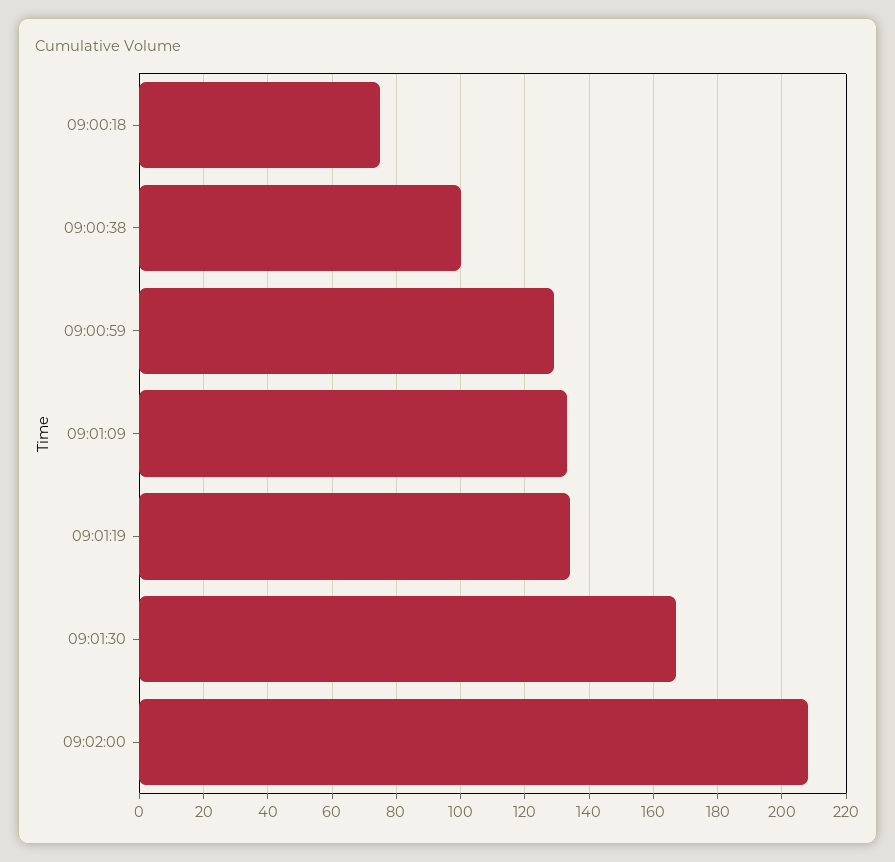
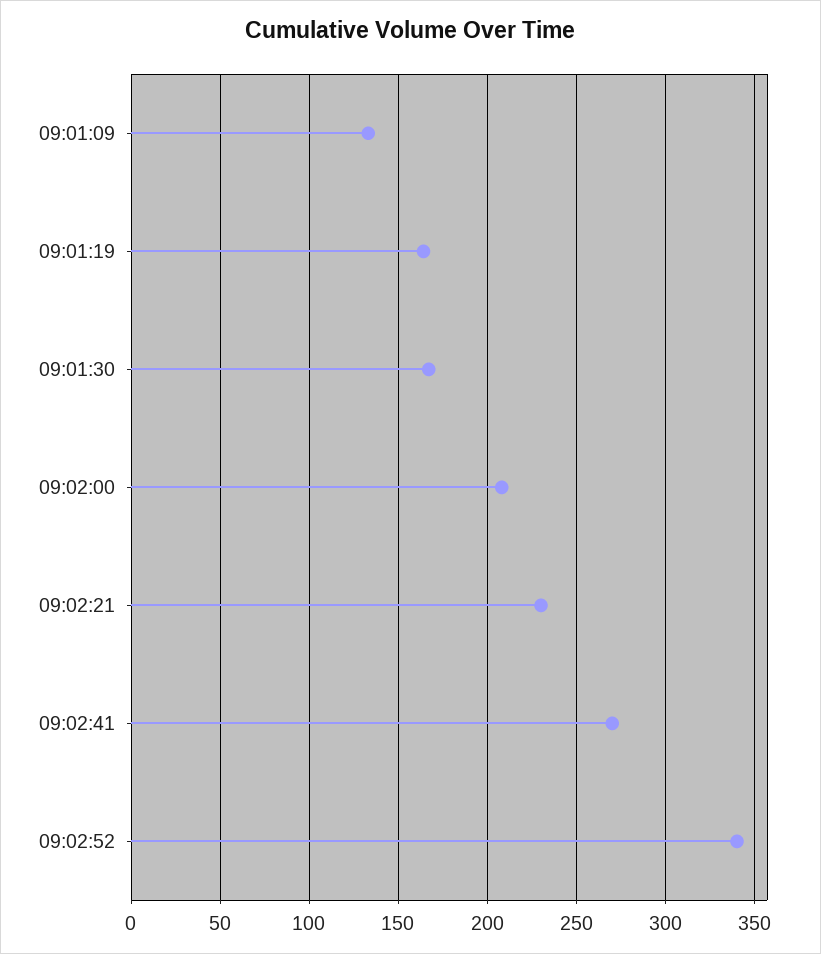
09:00:18: 75 -> none
09:00:38: 100 -> none
09:00:59: 130 -> none
09:01:19: 135 -> 165
09:02:21: none -> 230
09:02:41: none -> 270
09:02:52: none -> 340

